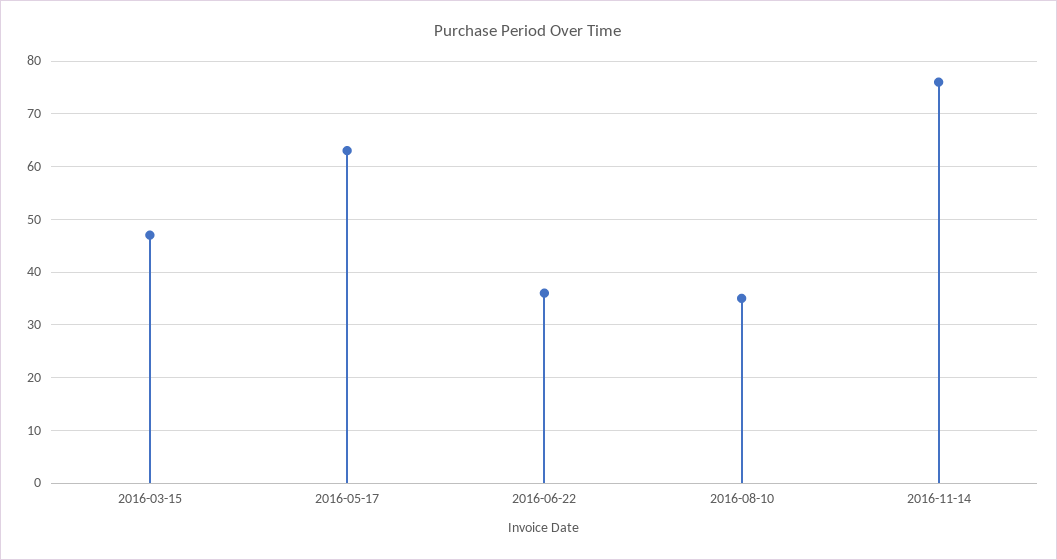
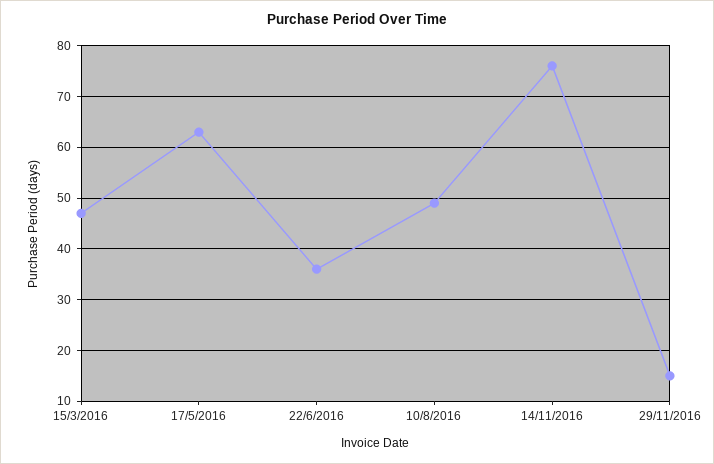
2016-08-10: 35 -> 50
29/11/2016: none -> 15

